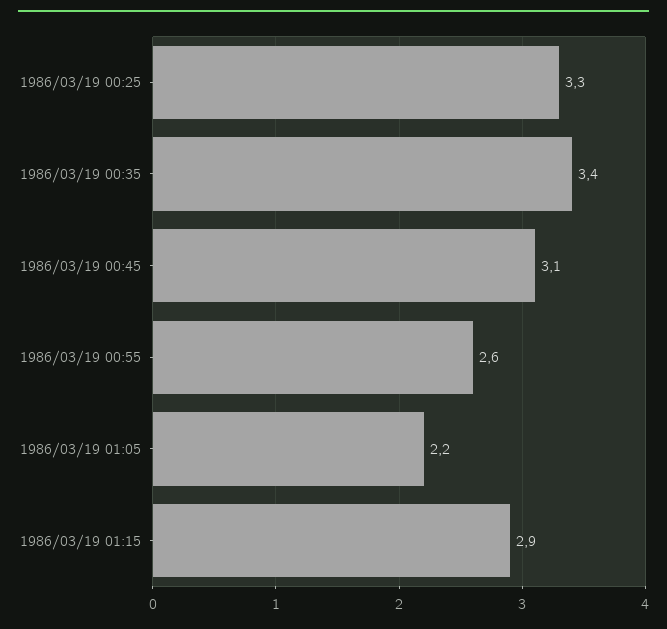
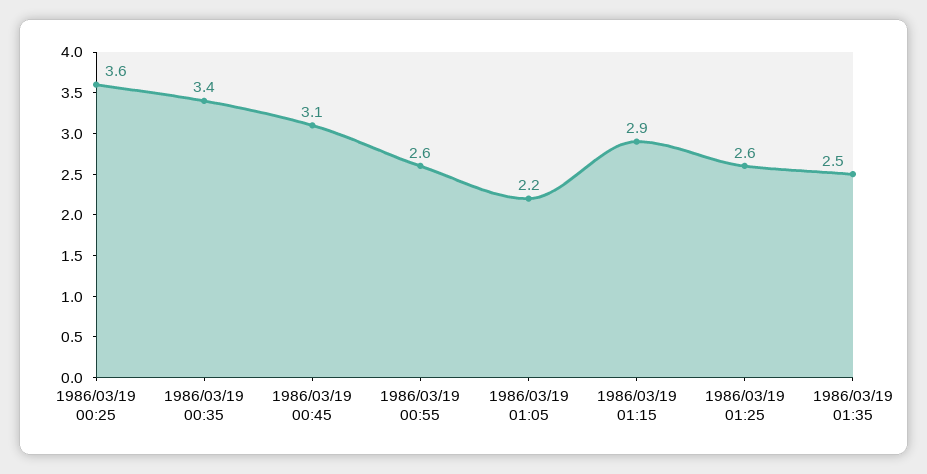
1986/03/19 00:25: 3.3 -> 3.6
1986/03/19 01:25: none -> 2.6
1986/03/19 01:35: none -> 2.5

